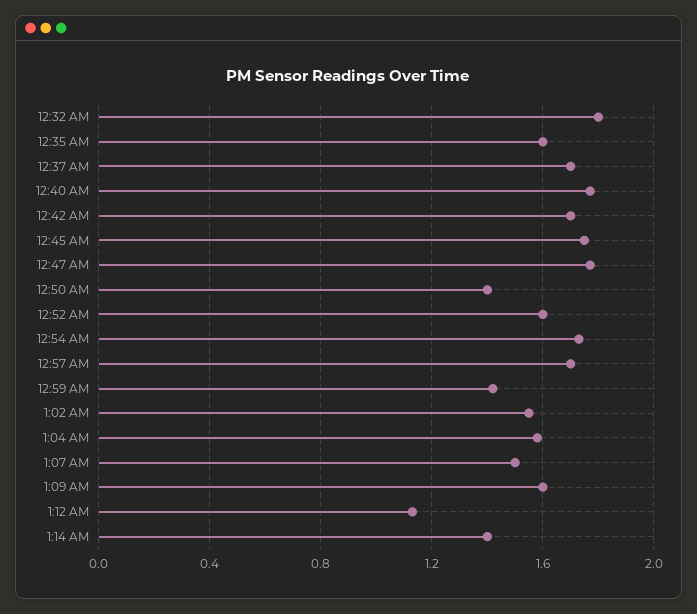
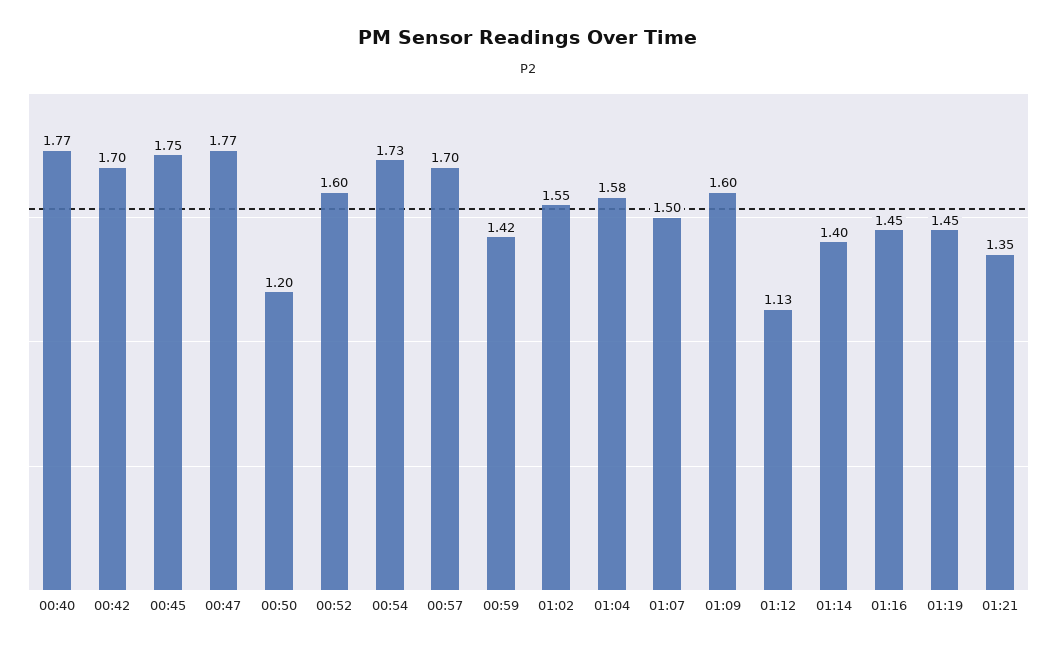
12:32 AM: 1.8 -> none
12:35 AM: 1.6 -> none
12:37 AM: 1.7 -> none
12:50 AM: 1.4 -> 1.2
01:16: none -> 1.45
01:19: none -> 1.45
01:21: none -> 1.35

